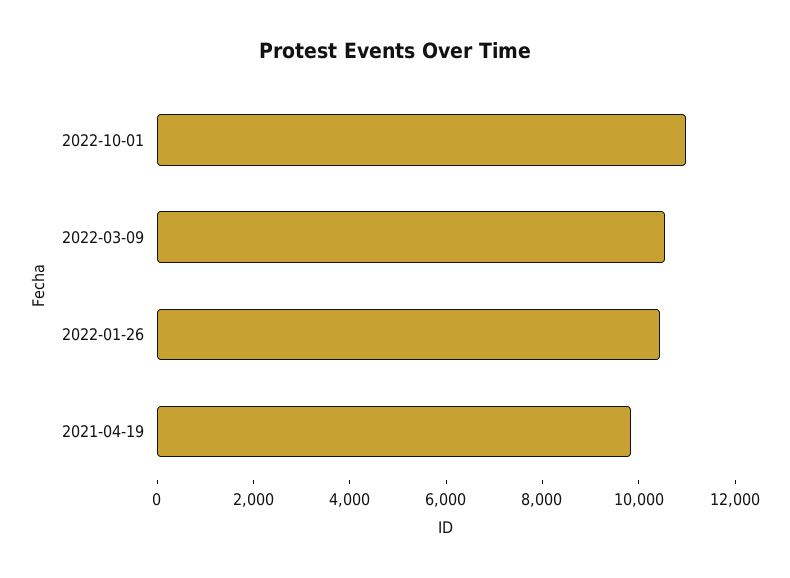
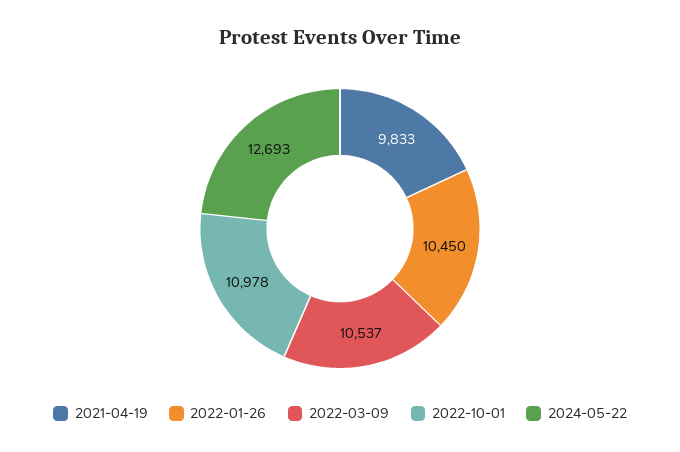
2024-05-22: none -> 12693

